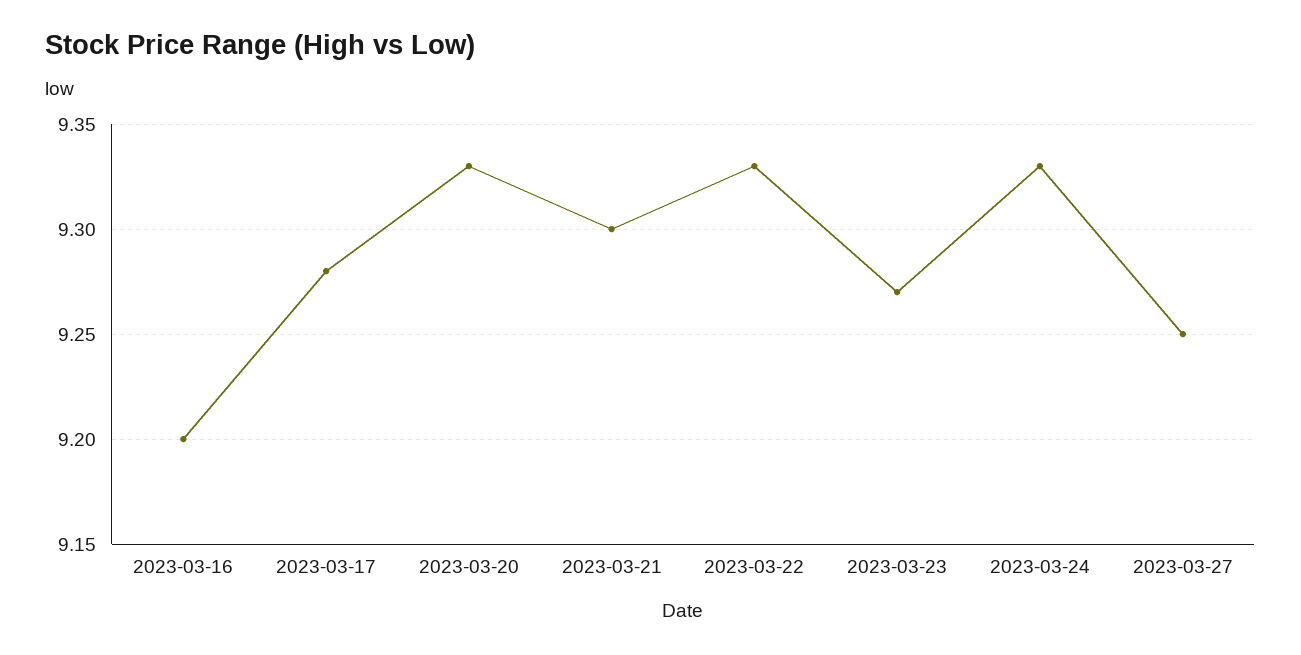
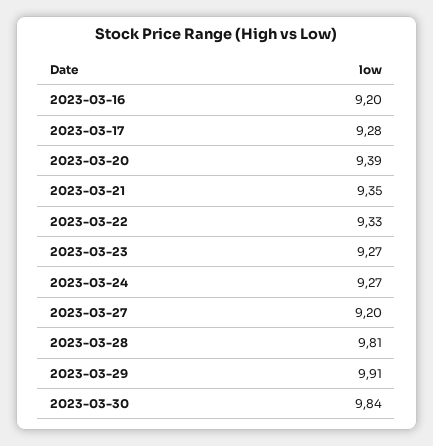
2023-03-20: 9.33 -> 9.39
2023-03-21: 9.3 -> 9.35
2023-03-24: 9.33 -> 9.27
2023-03-27: 9.25 -> 9.2
2023-03-28: none -> 9.81
2023-03-29: none -> 9.91
2023-03-30: none -> 9.84

